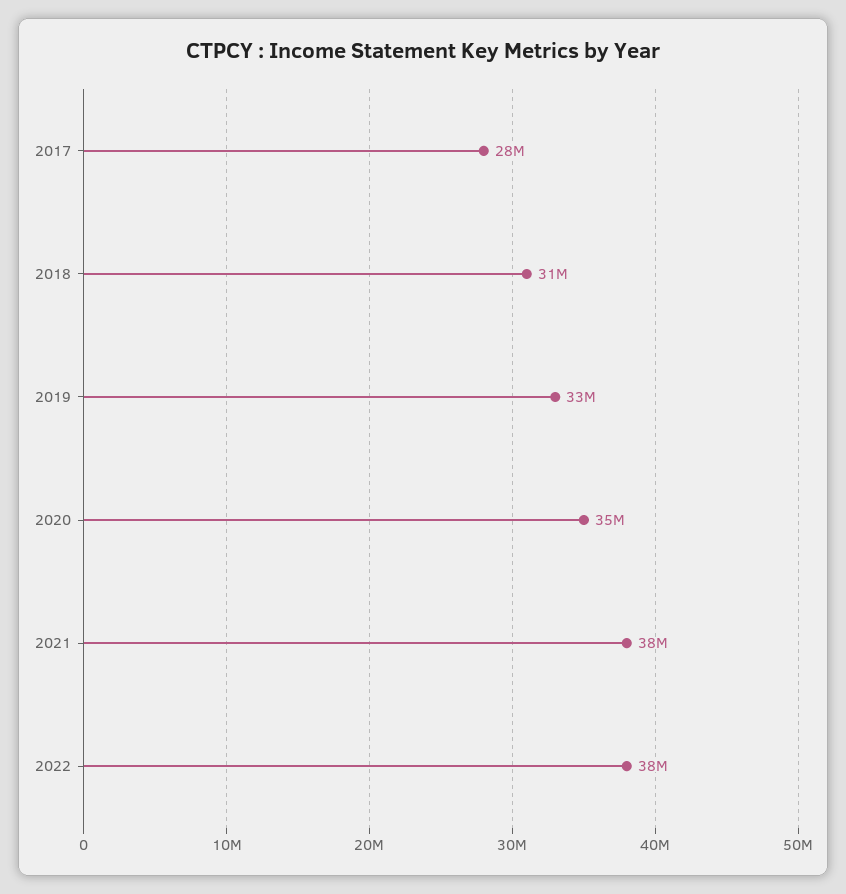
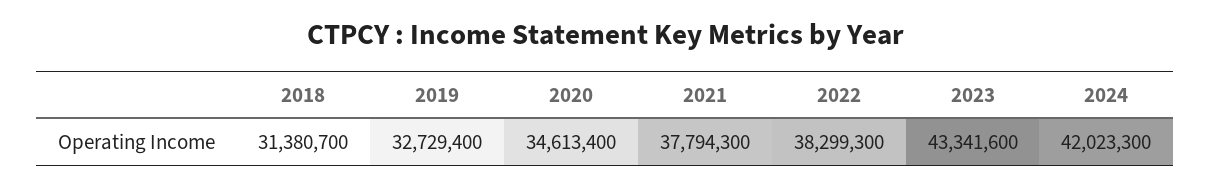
2017: 28000000 -> none
2023: none -> 43341600
2024: none -> 42023300

